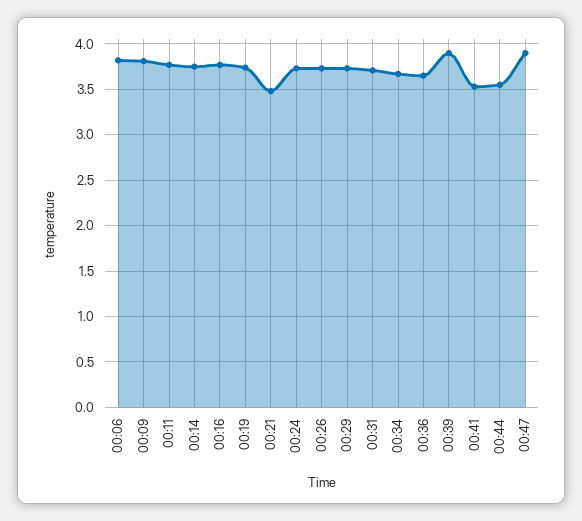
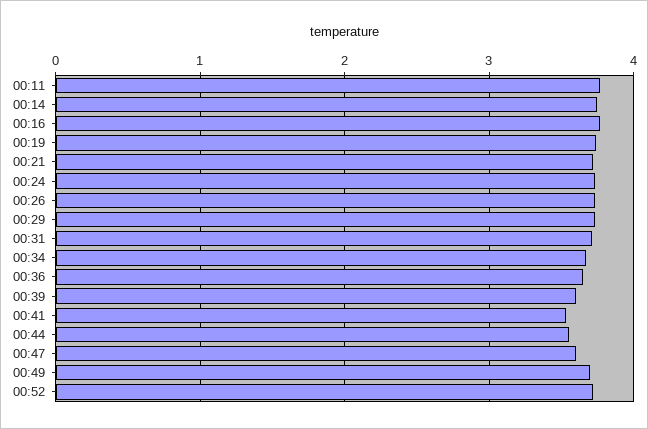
00:06: 3.8 -> none
00:09: 3.8 -> none
00:21: 3.5 -> 3.7
00:39: 3.9 -> 3.6
00:47: 3.9 -> 3.6
00:49: none -> 3.7
00:52: none -> 3.7

